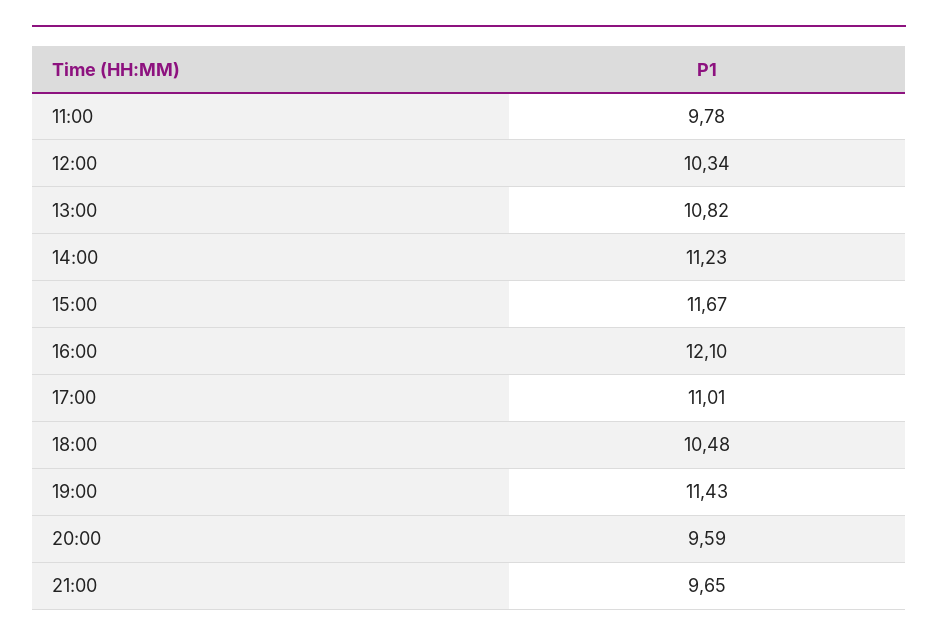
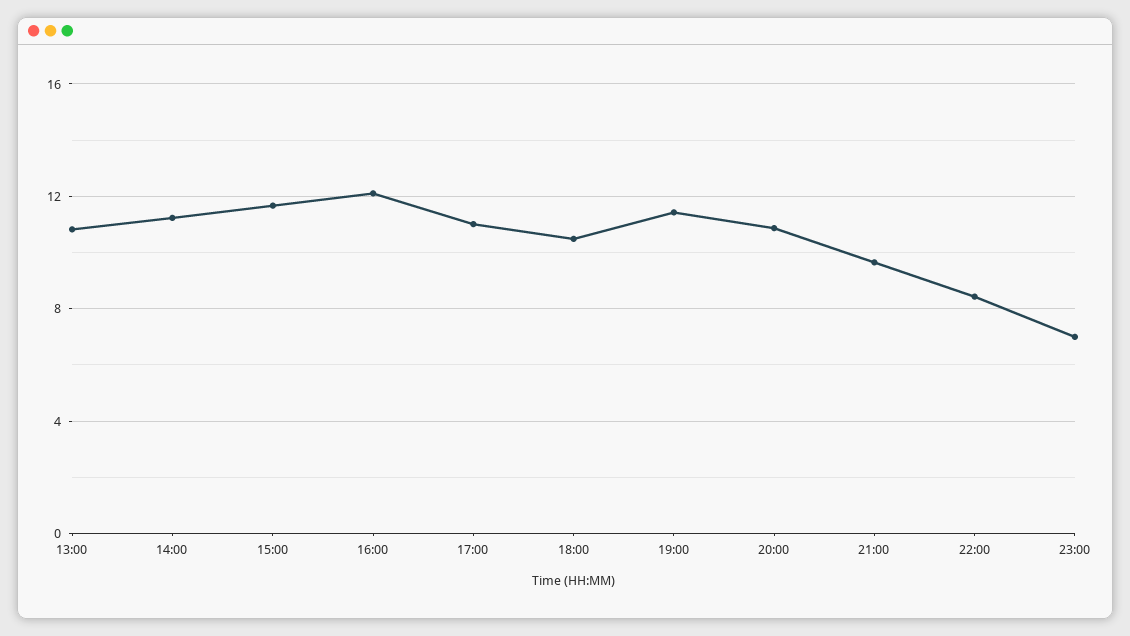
11:00: 9.78 -> none
12:00: 10.34 -> none
20:00: 9.59 -> 11
22:00: none -> 8.5
23:00: none -> 7

